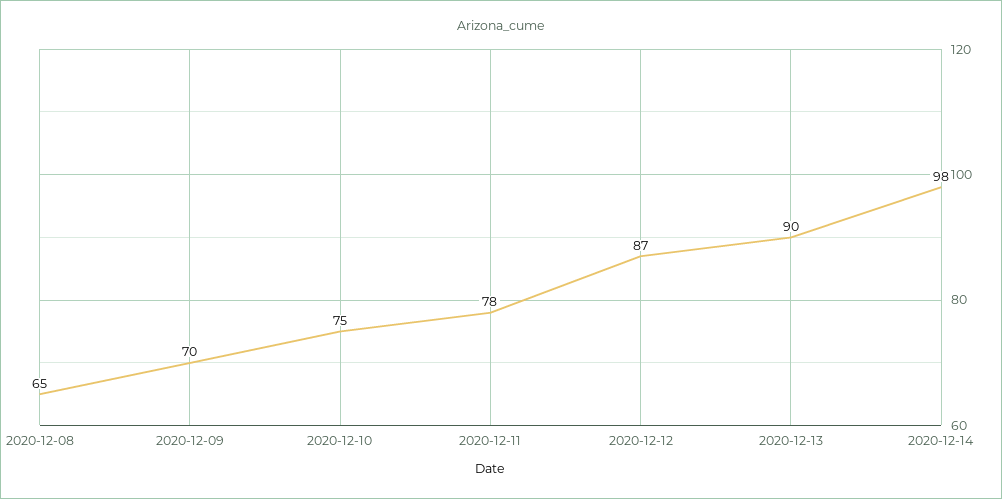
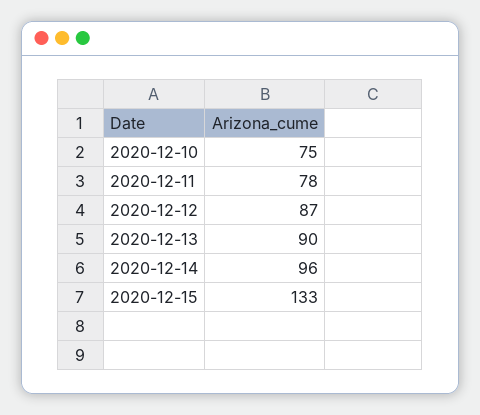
2020-12-08: 65 -> none
2020-12-09: 70 -> none
2020-12-14: 98 -> 96
2020-12-15: none -> 133

